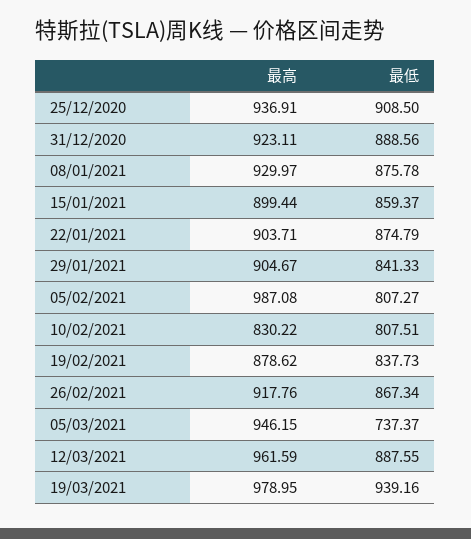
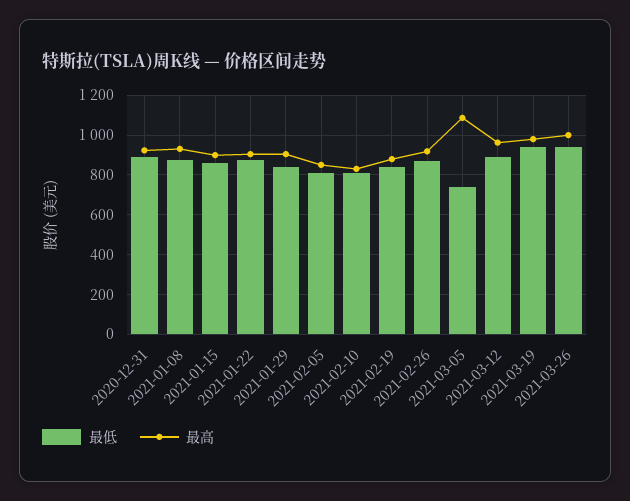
最高, 25/12/2020: 936.91 -> none
最低, 25/12/2020: 908.5 -> none
最高, 05/02/2021: 987.08 -> 850
最高, 05/03/2021: 946.15 -> 1100
最低, 2021-03-26: none -> 950
最高, 2021-03-26: none -> 1000

